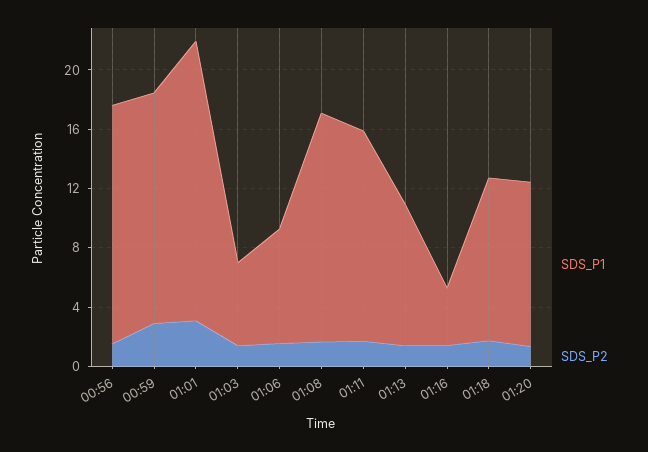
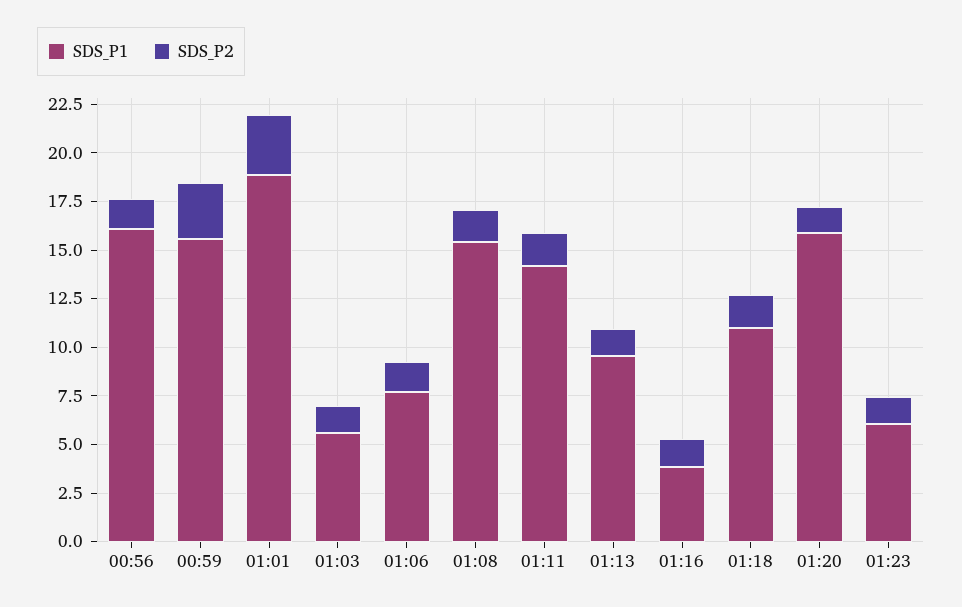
SDS_P1, 01:20: 11 -> 16
SDS_P1, 01:23: none -> 6
SDS_P2, 01:23: none -> 1.5

